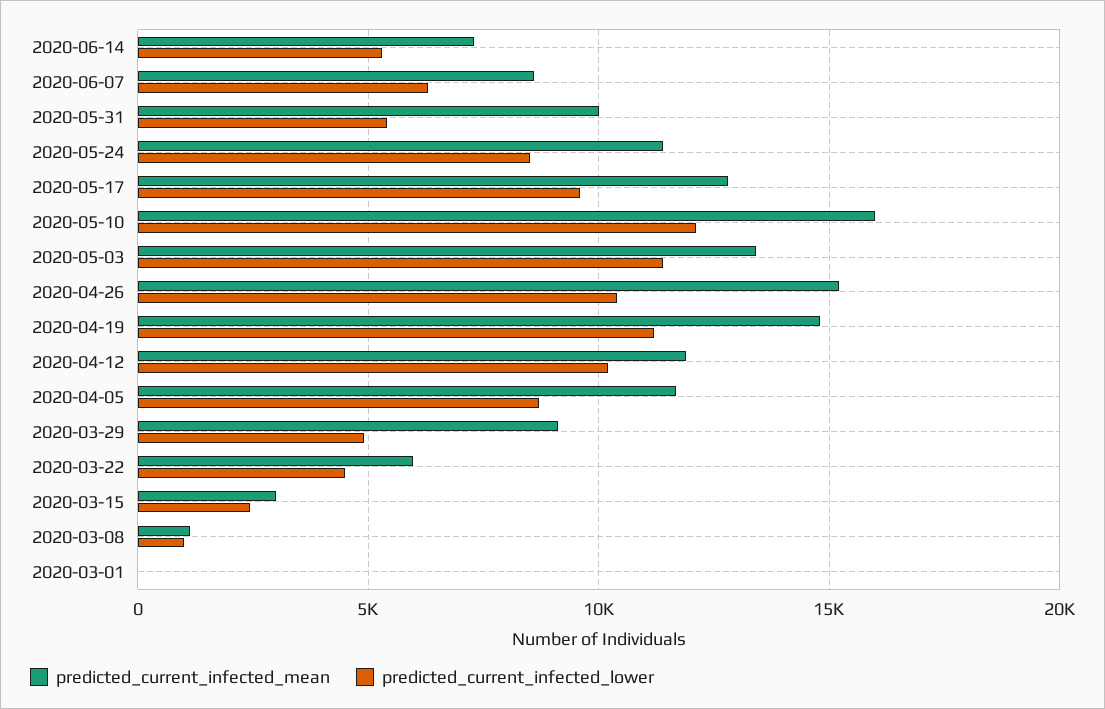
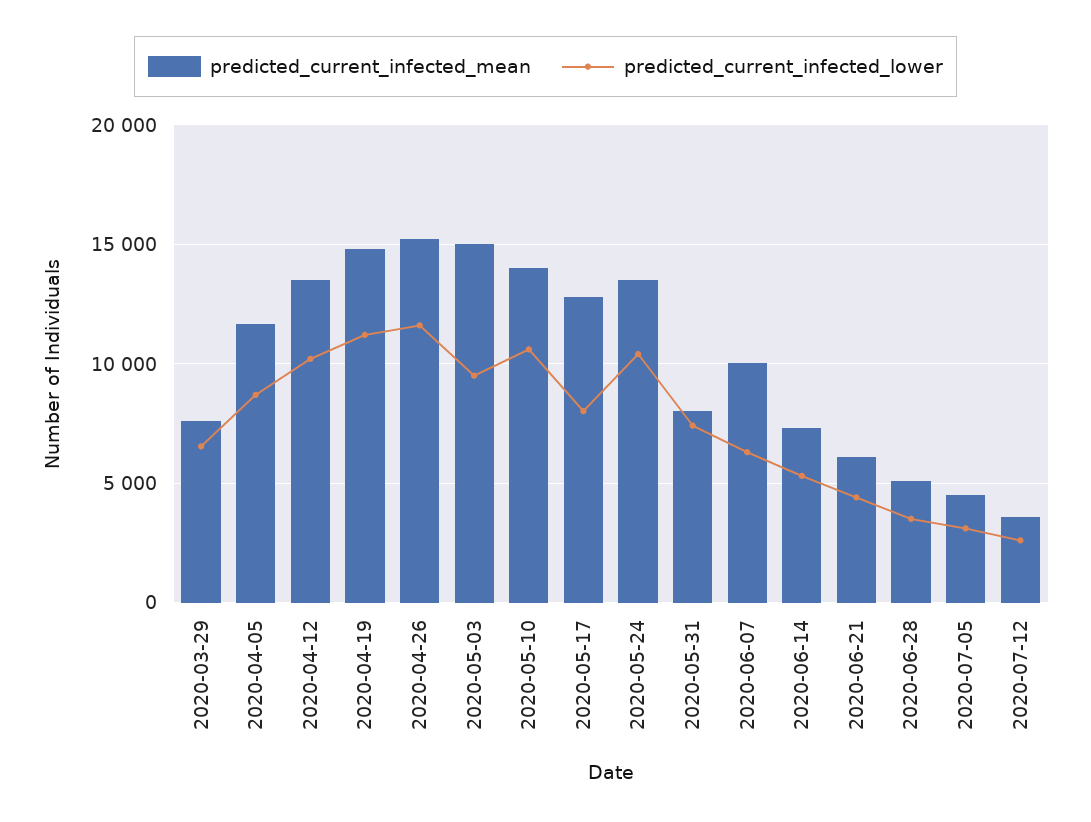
predicted_current_infected_mean, 2020-06-07: 8500 -> 10000
predicted_current_infected_mean, 2020-05-31: 10000 -> 8000
predicted_current_infected_lower, 2020-05-31: 5500 -> 7500
predicted_current_infected_mean, 2020-05-24: 11500 -> 13500
predicted_current_infected_lower, 2020-05-24: 8500 -> 10500
predicted_current_infected_lower, 2020-05-17: 9500 -> 8000
predicted_current_infected_mean, 2020-05-10: 16000 -> 14000
predicted_current_infected_lower, 2020-05-10: 12000 -> 10500
predicted_current_infected_mean, 2020-05-03: 13500 -> 15000
predicted_current_infected_lower, 2020-05-03: 11500 -> 9500
predicted_current_infected_lower, 2020-04-26: 10500 -> 11500
predicted_current_infected_mean, 2020-04-12: 12000 -> 13500
predicted_current_infected_mean, 2020-03-29: 9000 -> 7500
predicted_current_infected_lower, 2020-03-29: 5000 -> 6500
predicted_current_infected_mean, 2020-03-22: 6000 -> none
predicted_current_infected_lower, 2020-03-22: 4500 -> none
predicted_current_infected_mean, 2020-03-15: 3000 -> none
predicted_current_infected_lower, 2020-03-15: 2500 -> none
predicted_current_infected_mean, 2020-03-08: 1000 -> none
predicted_current_infected_lower, 2020-03-08: 1000 -> none
predicted_current_infected_mean, 2020-03-01: 0 -> none
predicted_current_infected_lower, 2020-03-01: 0 -> none
predicted_current_infected_mean, 2020-06-21: none -> 6000
predicted_current_infected_lower, 2020-06-21: none -> 4500
predicted_current_infected_mean, 2020-06-28: none -> 5000
predicted_current_infected_lower, 2020-06-28: none -> 3500
predicted_current_infected_mean, 2020-07-05: none -> 4500
predicted_current_infected_lower, 2020-07-05: none -> 3000
predicted_current_infected_mean, 2020-07-12: none -> 3500
predicted_current_infected_lower, 2020-07-12: none -> 2500

